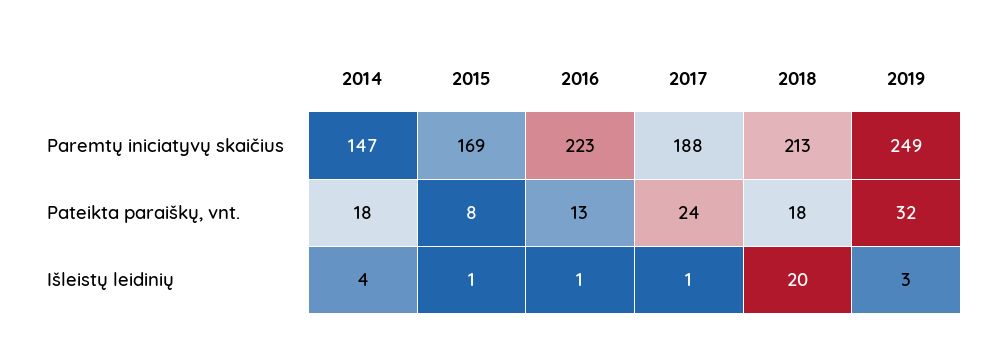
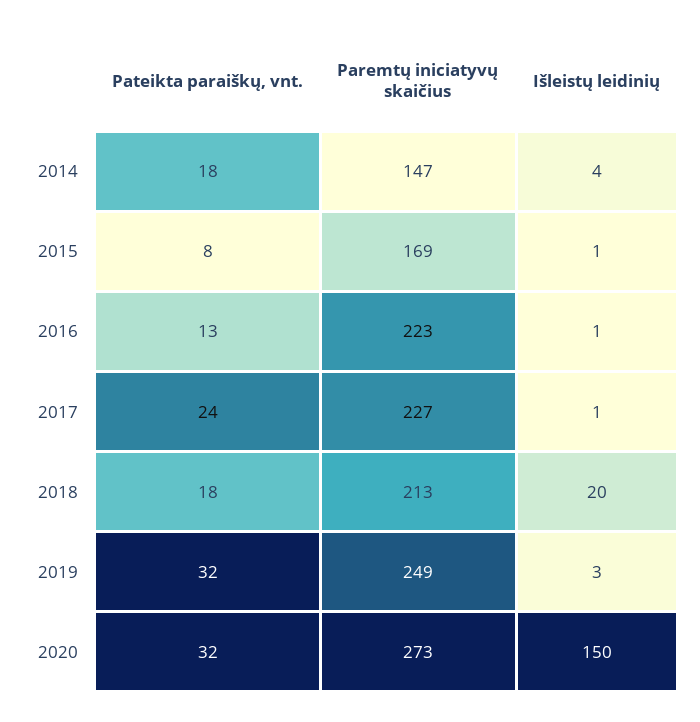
2017, Paremtų iniciatyvų skaičius: 188 -> 227
2020, Pateikta paraiškų, vnt.: none -> 32
2020, Paremtų iniciatyvų skaičius: none -> 273
2020, Išleistų leidinių: none -> 150

